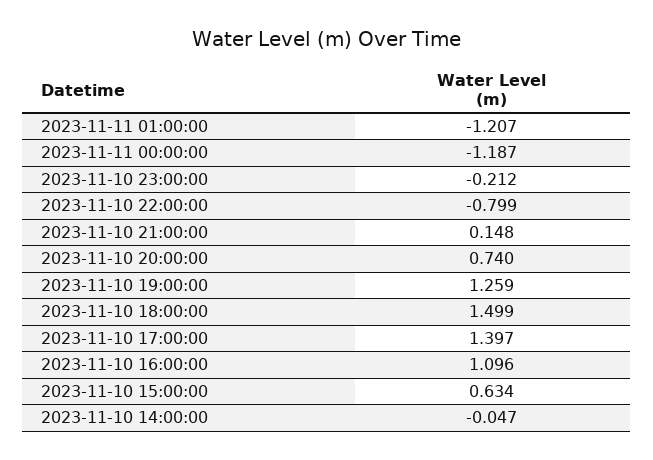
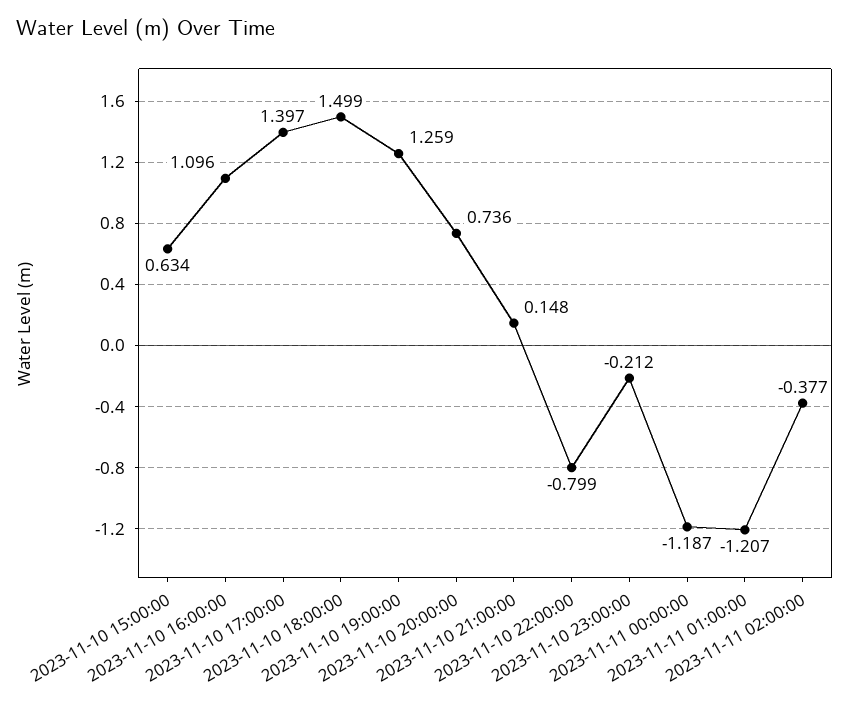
2023-11-10 20:00:00: 0.74 -> 0.736
2023-11-10 14:00:00: -0.047 -> none
2023-11-11 02:00:00: none -> -0.377

